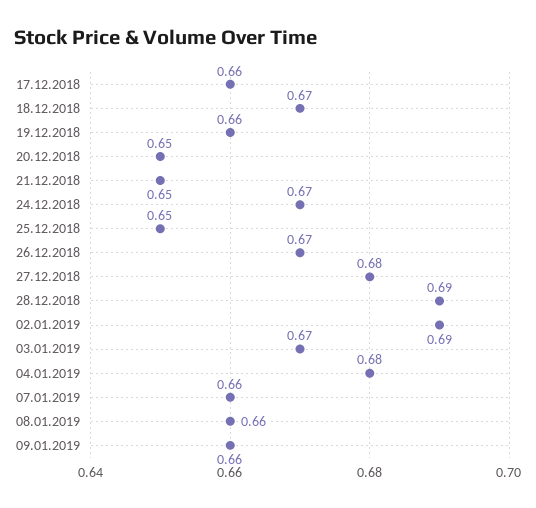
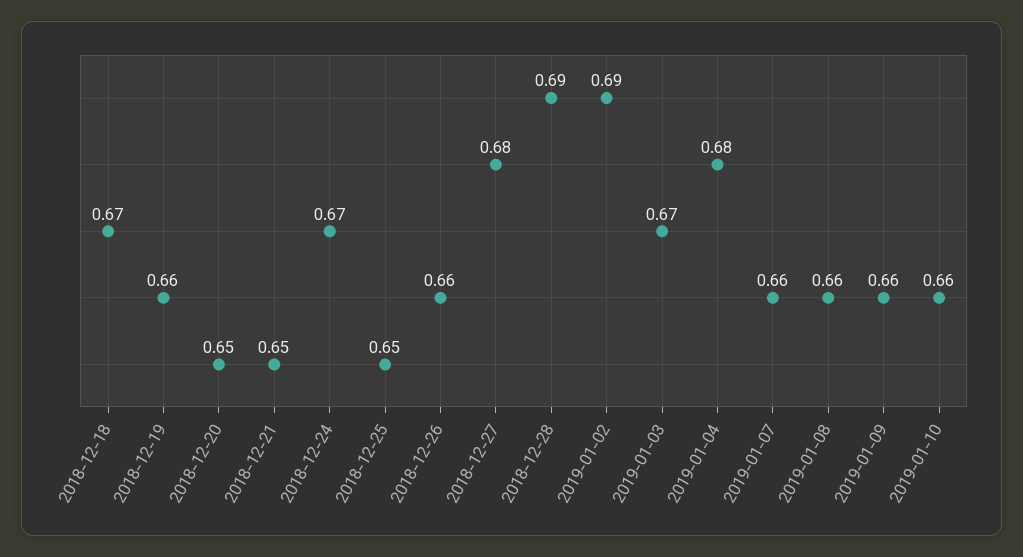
17.12.2018: 0.66 -> none
26.12.2018: 0.67 -> 0.66
2019-01-10: none -> 0.66

